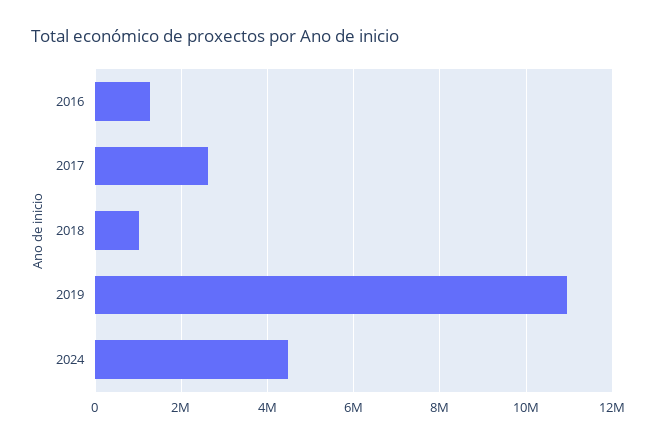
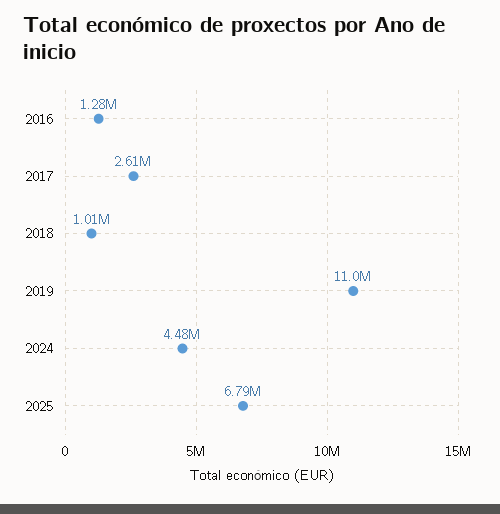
2025: none -> 6790000

